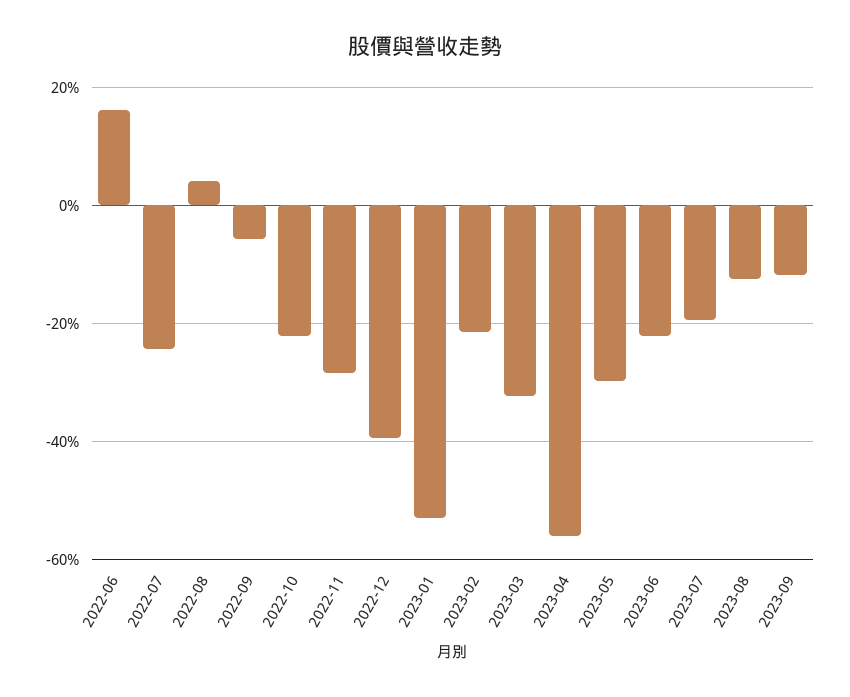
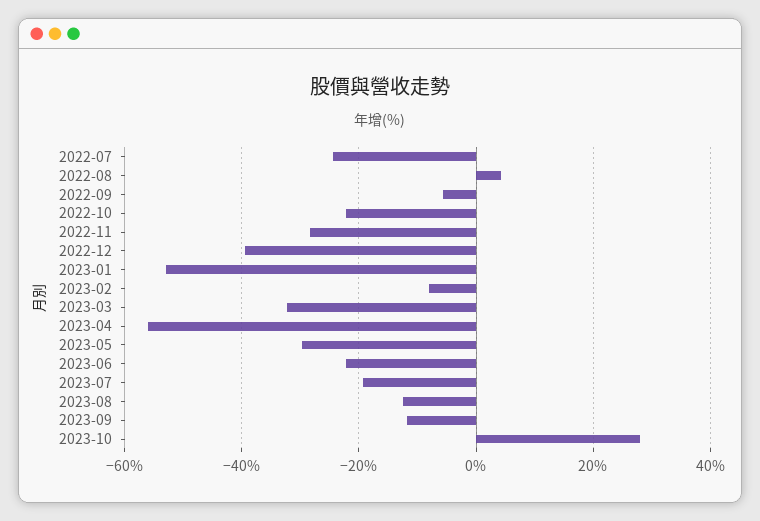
2022-06: 16 -> none
2023-02: -22 -> -8
2023-10: none -> 28

